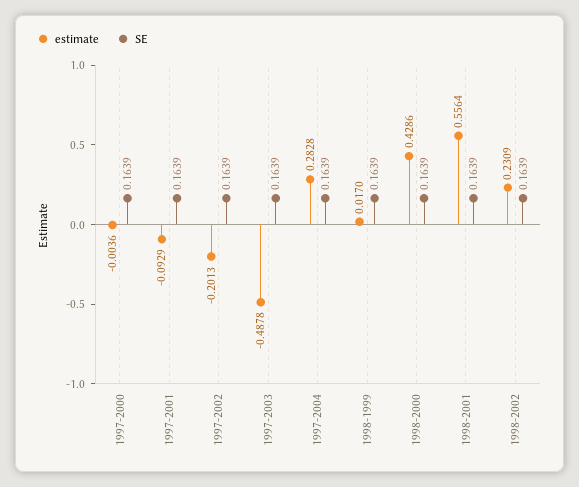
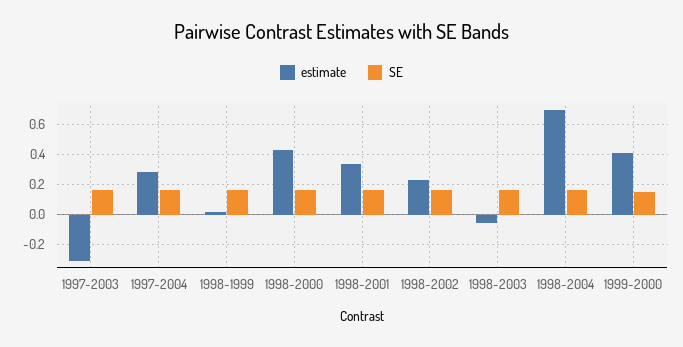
estimate, 1997-2000: -0.0036 -> none
SE, 1997-2000: 0.1639 -> none
estimate, 1997-2001: -0.0929 -> none
SE, 1997-2001: 0.1639 -> none
estimate, 1997-2002: -0.2013 -> none
SE, 1997-2002: 0.1639 -> none
estimate, 1997-2003: -0.4878 -> -0.3
estimate, 1998-2001: 0.5564 -> 0.35
estimate, 1998-2003: none -> -0.05
SE, 1998-2003: none -> 0.15
estimate, 1998-2004: none -> 0.7
SE, 1998-2004: none -> 0.15
estimate, 1999-2000: none -> 0.4
SE, 1999-2000: none -> 0.15

